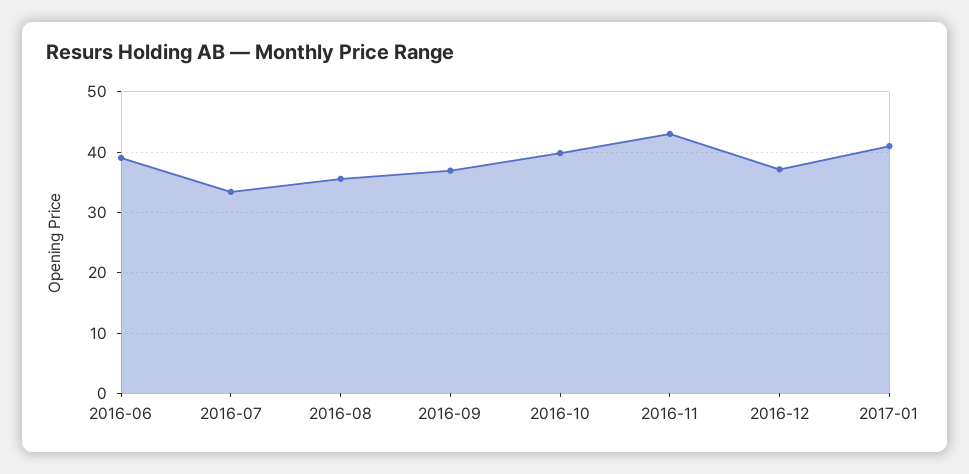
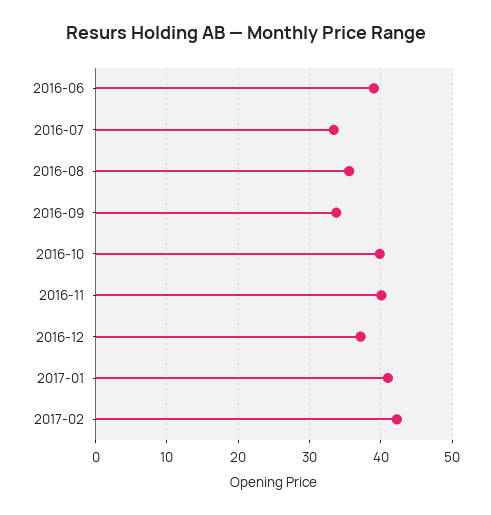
2016-09: 37 -> 34
2016-11: 43 -> 40
2017-02: none -> 42

